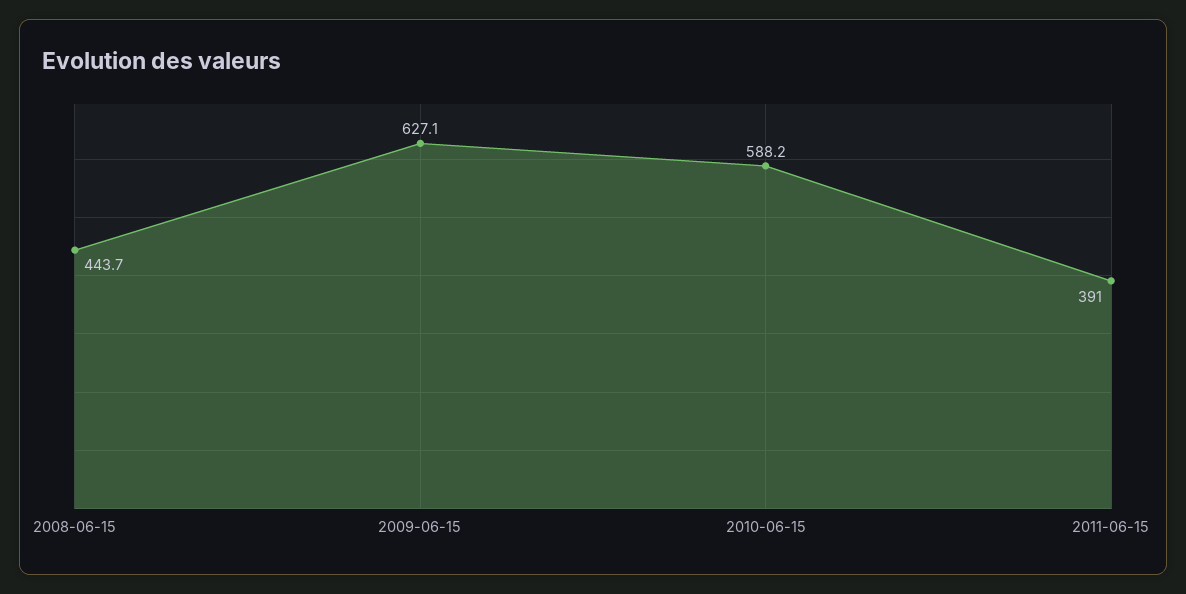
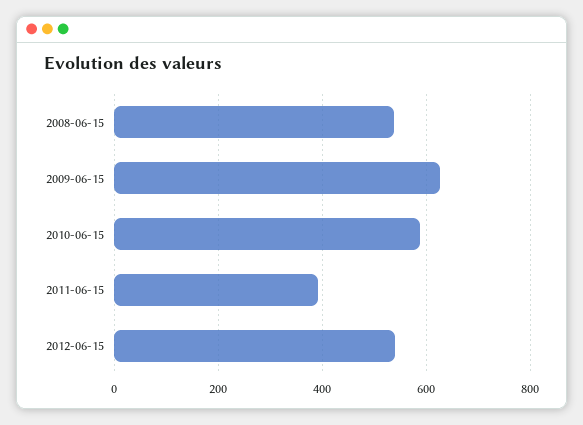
2008-06-15: 443.7 -> 540
2012-06-15: none -> 540

